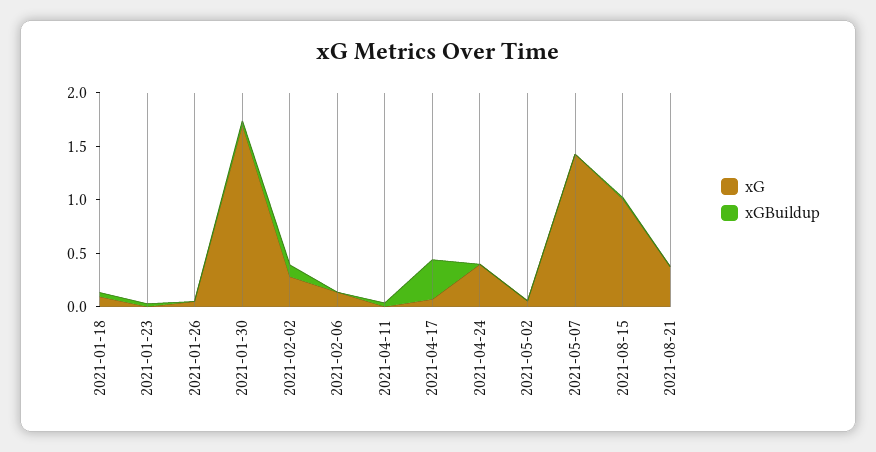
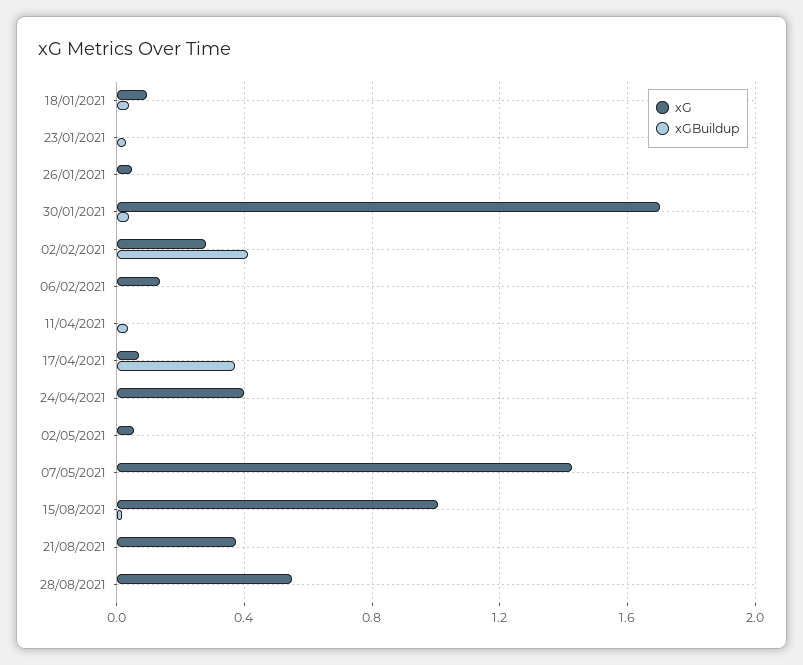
xGBuildup, 2021-02-02: 0.1 -> 0.4
xG, 28/08/2021: none -> 0.55
xGBuildup, 28/08/2021: none -> 0

